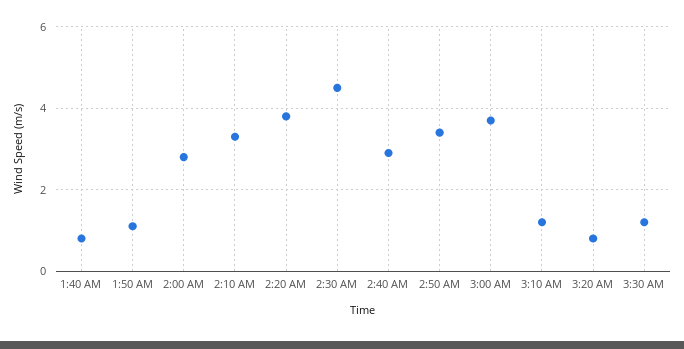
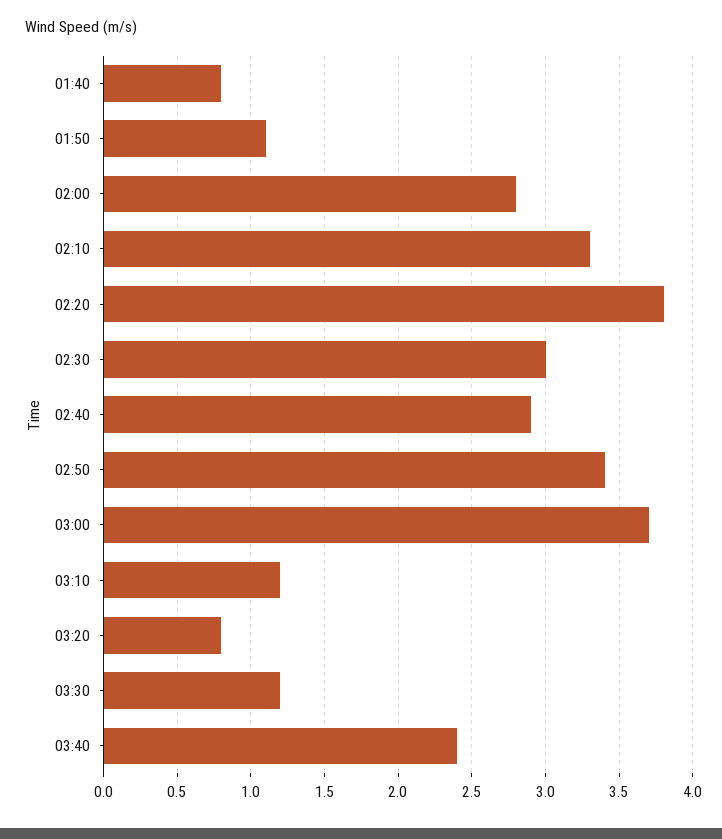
2:30 AM: 4.5 -> 3
03:40: none -> 2.4

